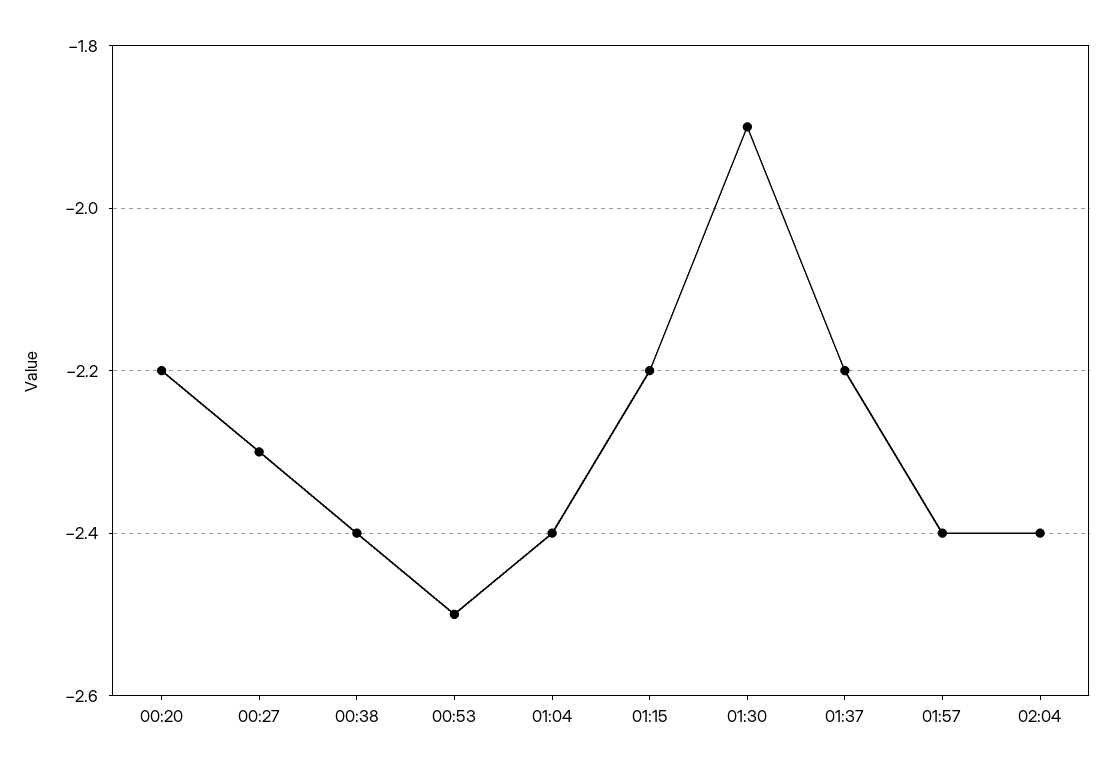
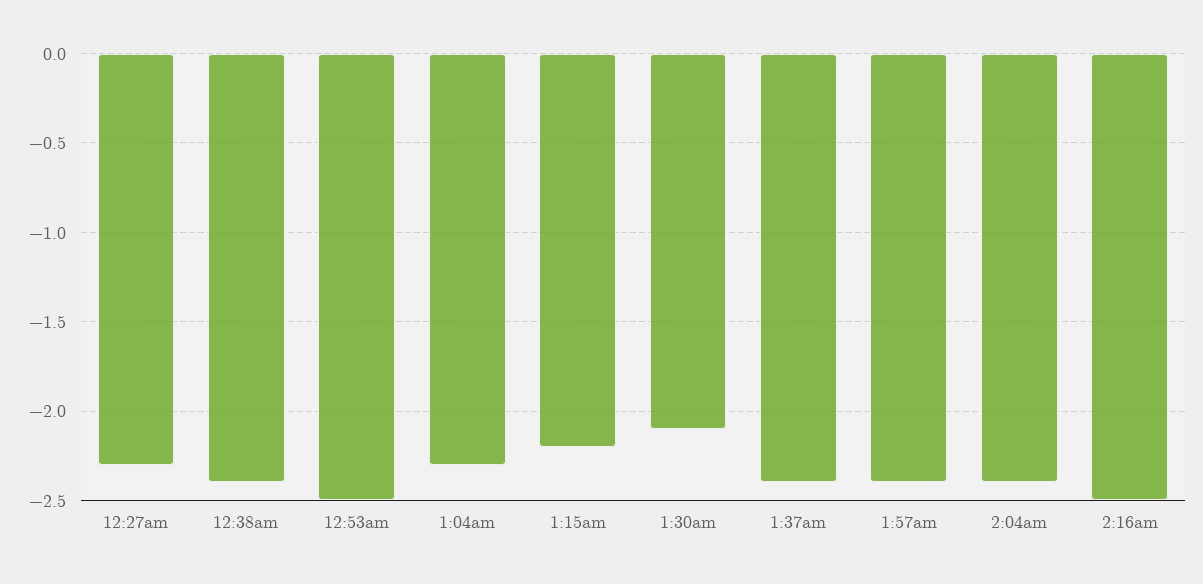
00:20: -2.2 -> none
01:04: -2.4 -> -2.3
01:30: -1.9 -> -2.1
01:37: -2.2 -> -2.4
2:16am: none -> -2.5

